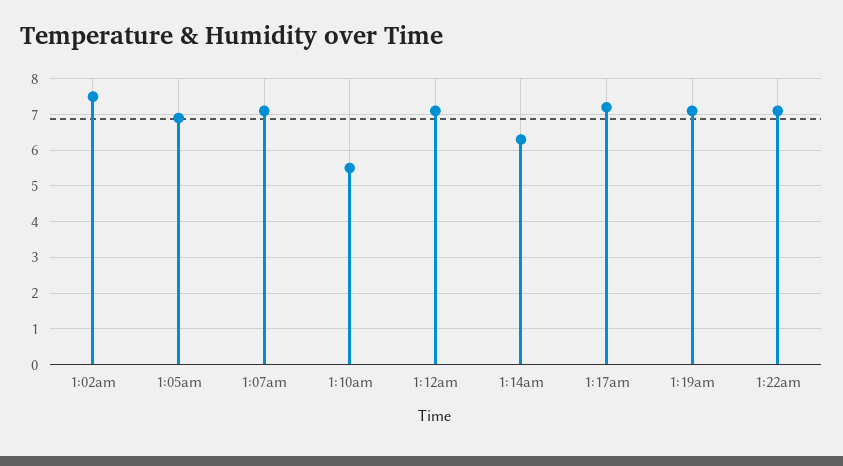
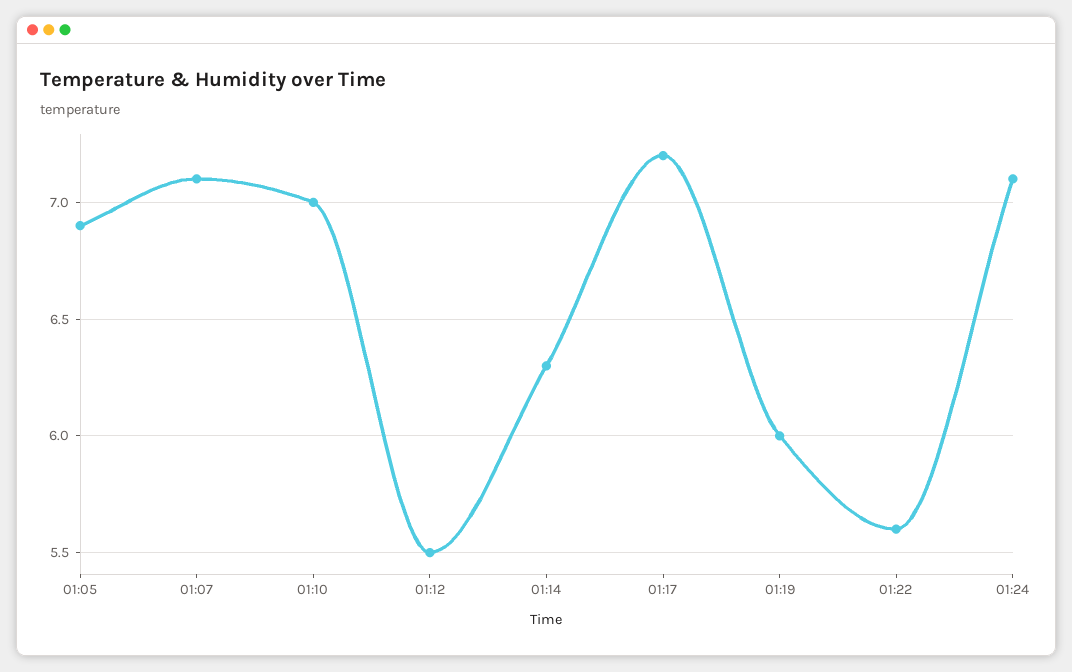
1:02am: 7.5 -> none
1:10am: 5.5 -> 7
1:12am: 7 -> 5.5
1:19am: 7 -> 6
1:22am: 7 -> 5.6
01:24: none -> 7.1

